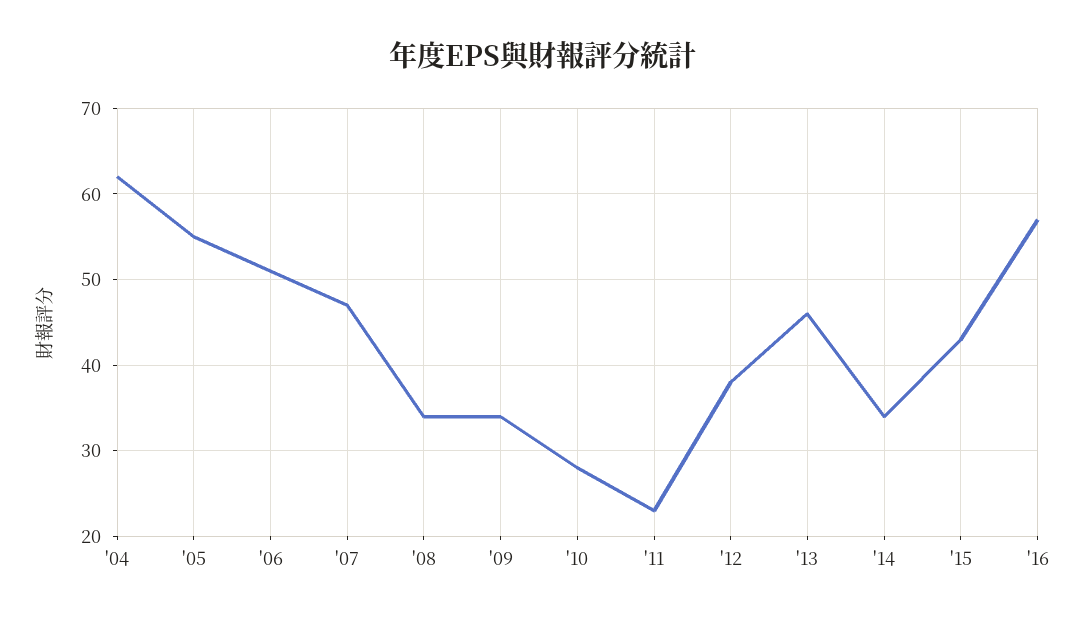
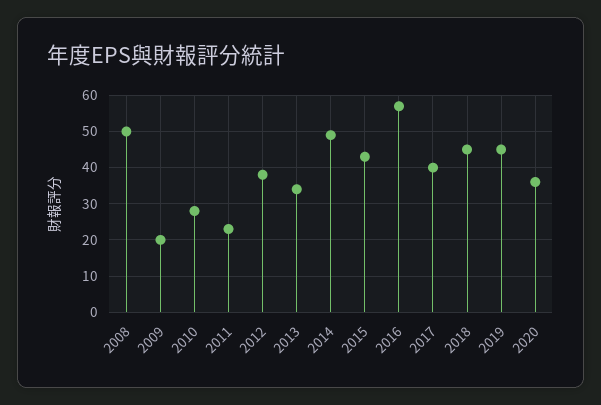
'04: 62 -> none
'05: 55 -> none
'06: 51 -> none
'07: 47 -> none
'08: 34 -> 50
'09: 34 -> 20
'13: 46 -> 35
'14: 34 -> 50
2017: none -> 40
2018: none -> 45
2019: none -> 45
2020: none -> 35

